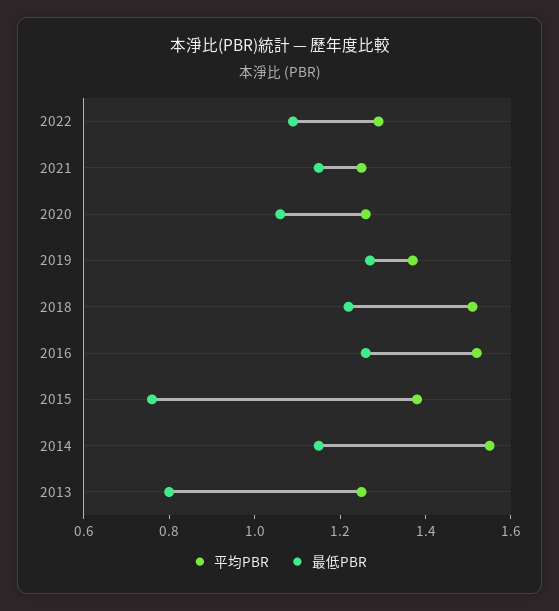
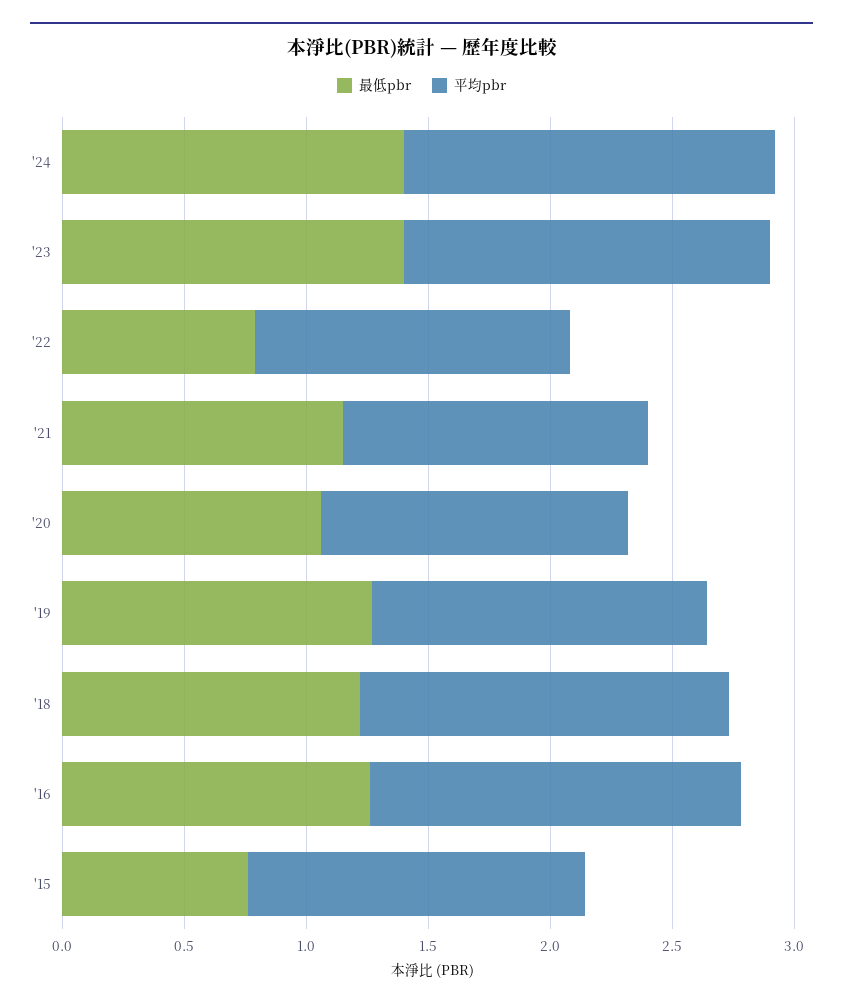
最低PBR, 2022: 1.1 -> 0.8
平均PBR, 2014: 1.55 -> none
最低PBR, 2014: 1.15 -> none
平均PBR, 2013: 1.25 -> none
最低PBR, 2013: 0.8 -> none
最低PBR, '24: none -> 1.4
平均PBR, '24: none -> 1.5
最低PBR, '23: none -> 1.4
平均PBR, '23: none -> 1.5

